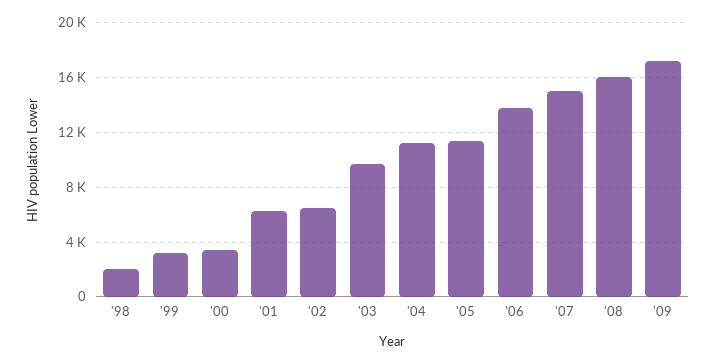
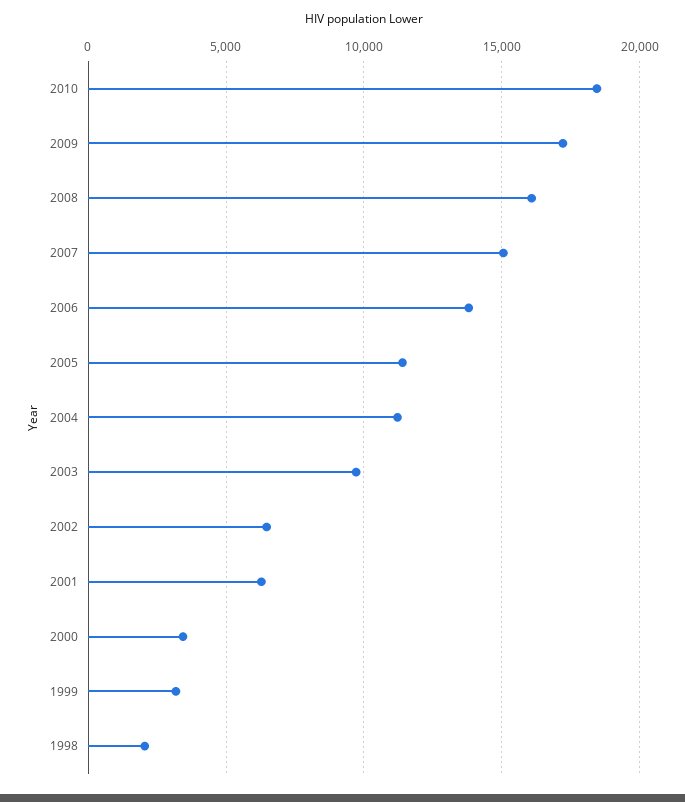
2010: none -> 18500

